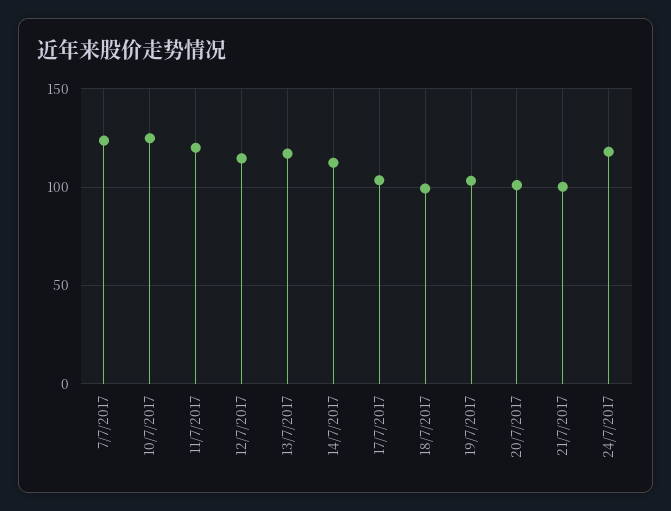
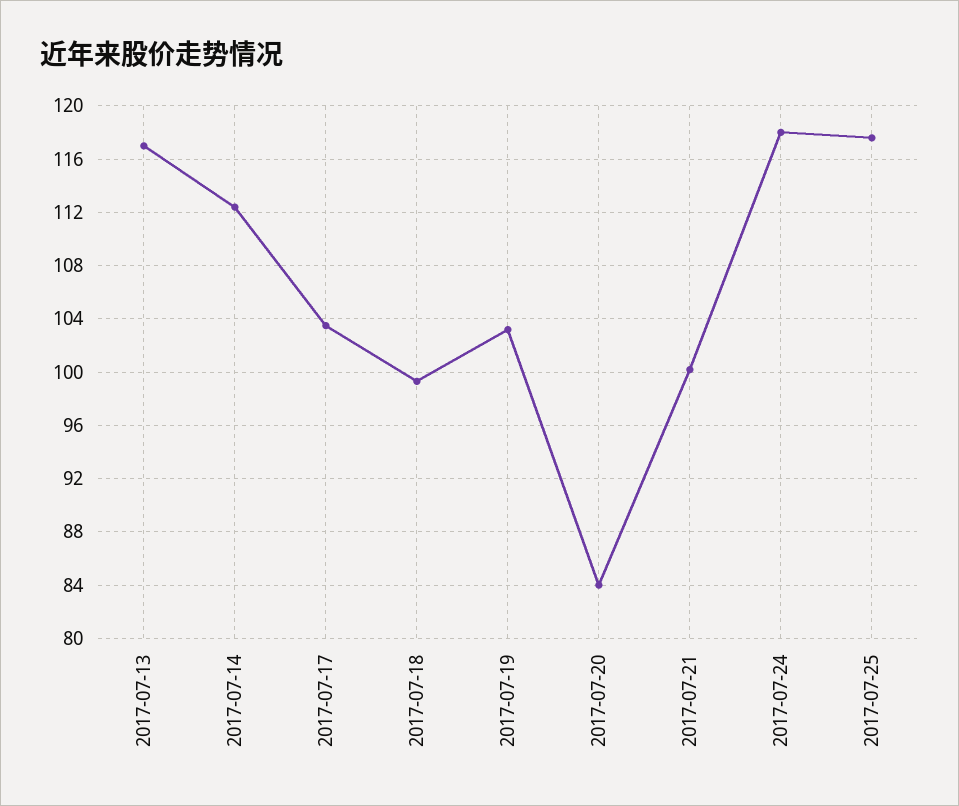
7/7/2017: 125 -> none
10/7/2017: 125 -> none
11/7/2017: 120 -> none
12/7/2017: 115 -> none
20/7/2017: 100 -> 84
2017-07-25: none -> 117.5

